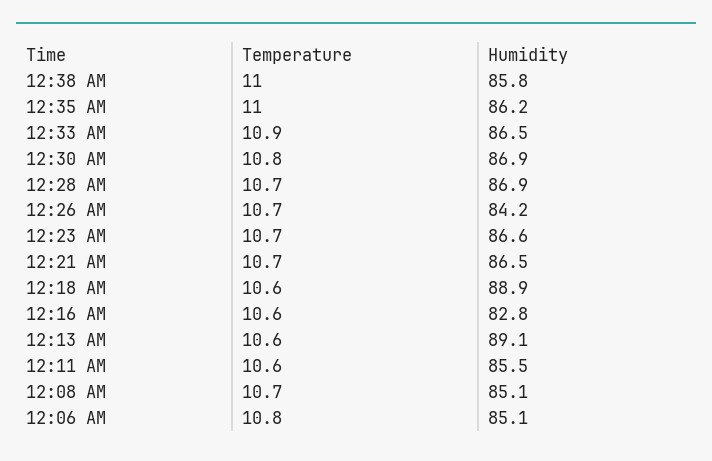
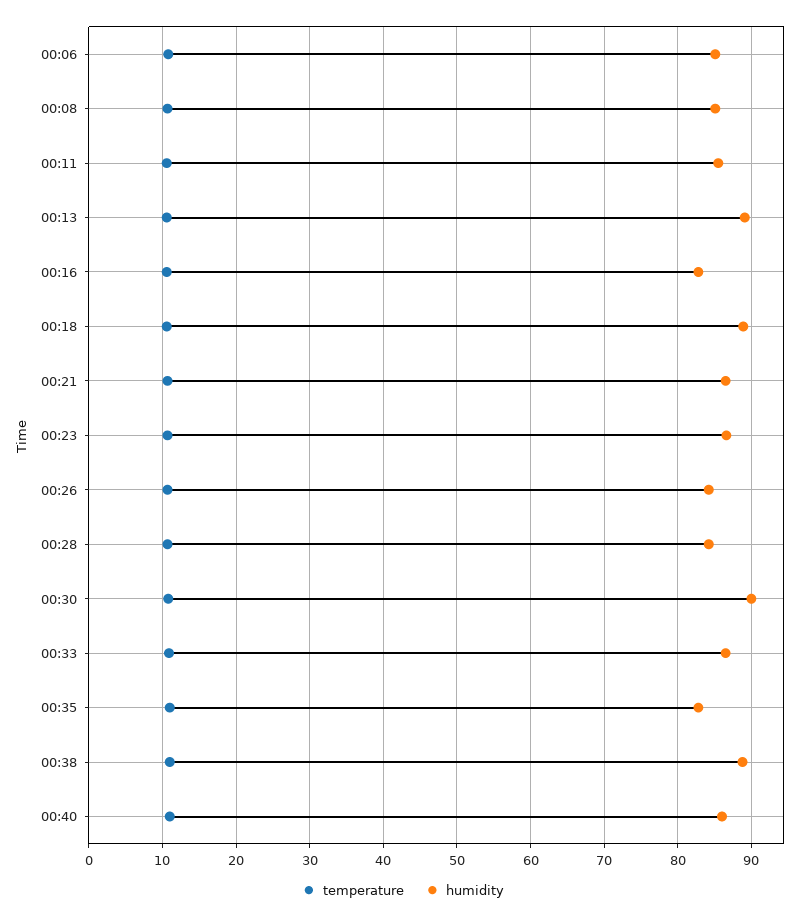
Humidity, 12:38 AM: 85.8 -> 89
Humidity, 12:35 AM: 86.2 -> 83
Humidity, 12:30 AM: 86.9 -> 90
Humidity, 12:28 AM: 86.9 -> 84
Temperature, 00:40: none -> 11
Humidity, 00:40: none -> 86

